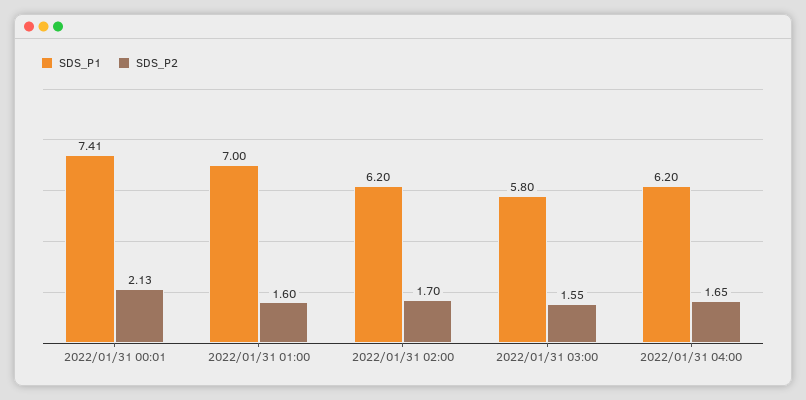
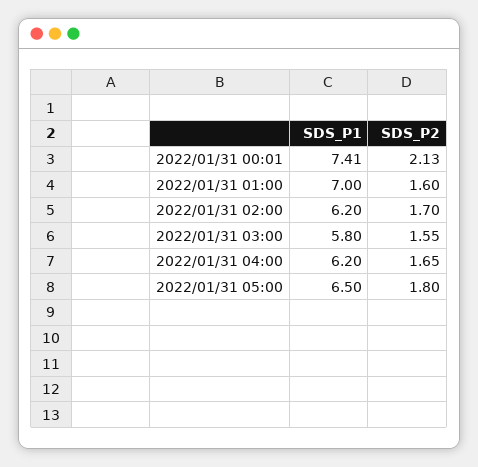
SDS_P1, 2022/01/31 05:00: none -> 6.5
SDS_P2, 2022/01/31 05:00: none -> 1.8

